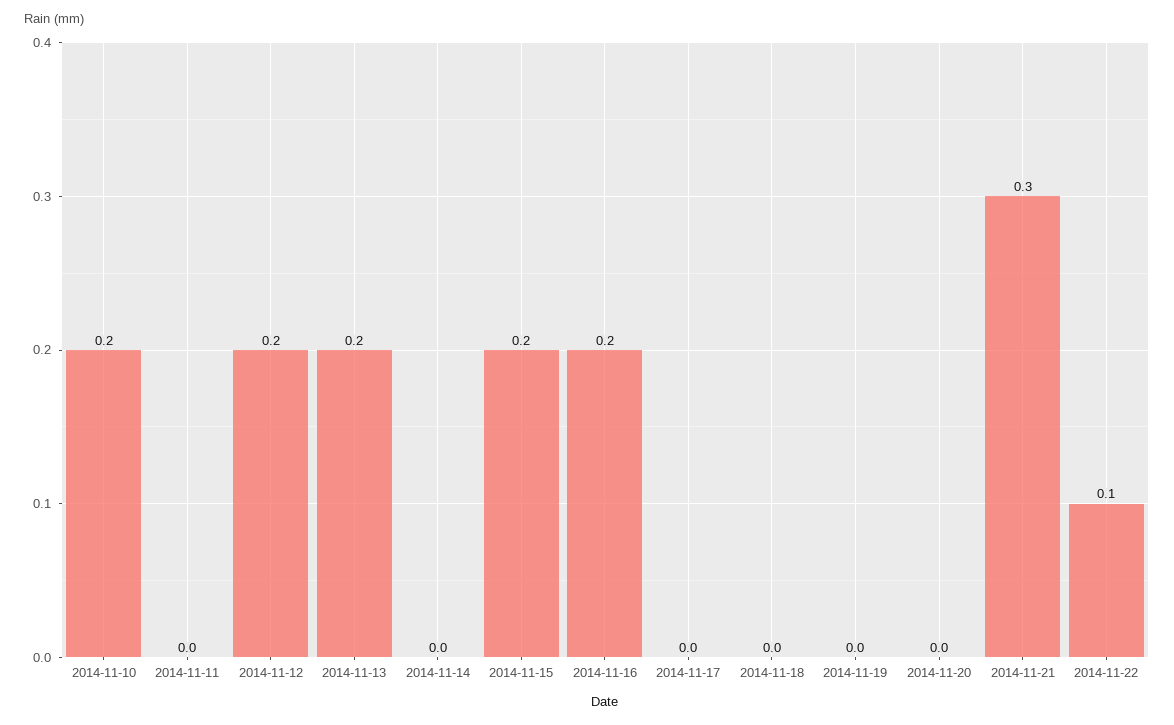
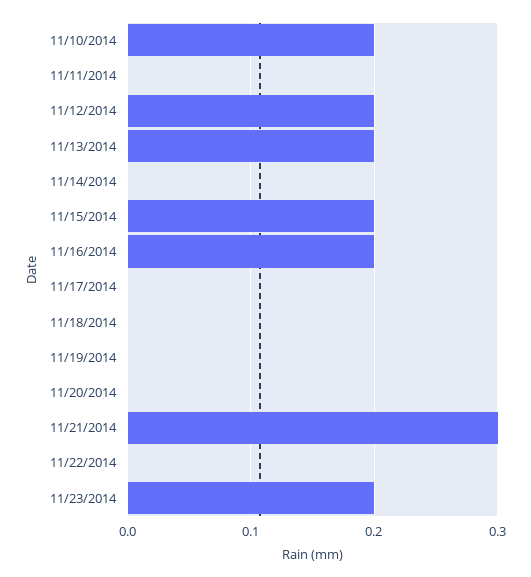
2014-11-22: 0.1 -> 0
11/23/2014: none -> 0.2

